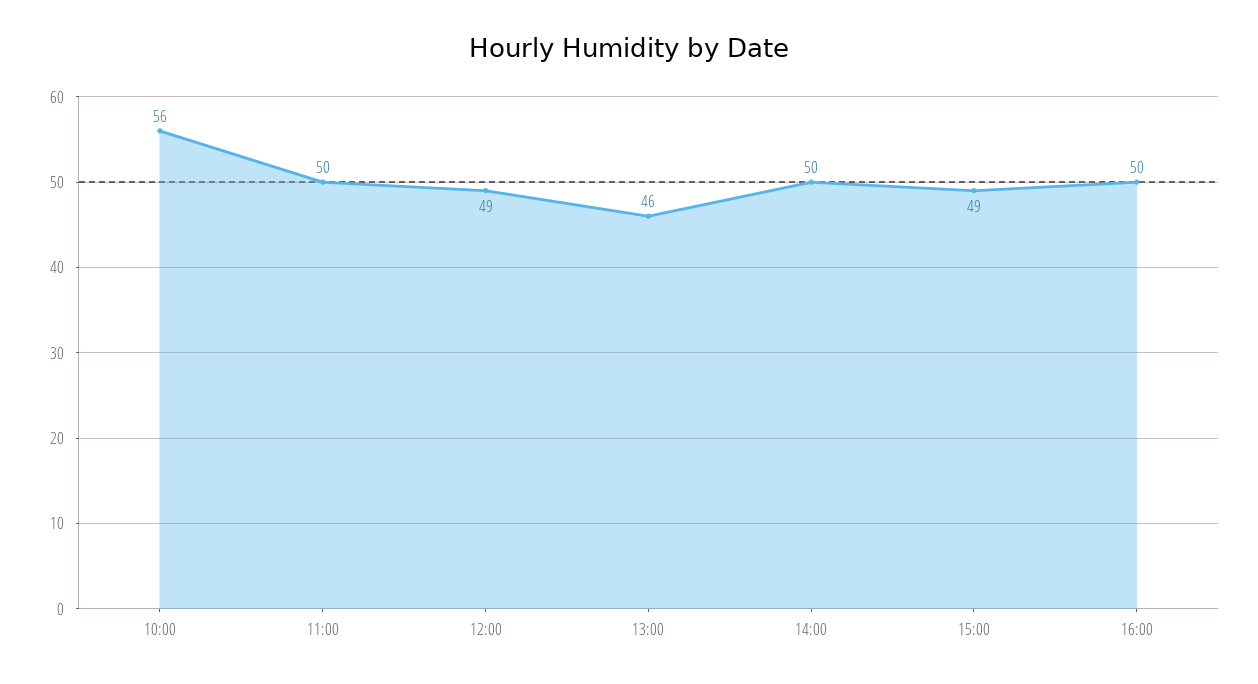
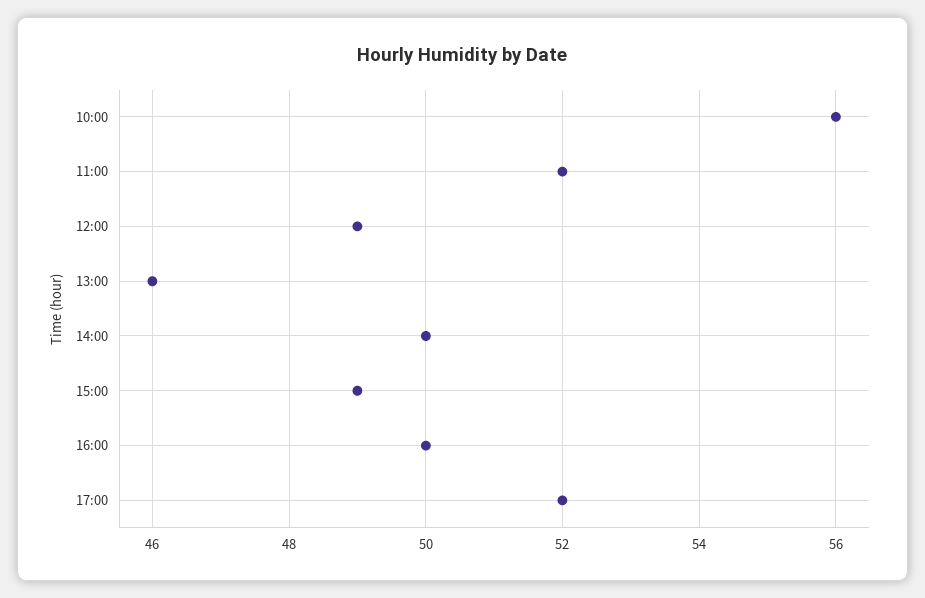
11:00: 50 -> 52
17:00: none -> 52

